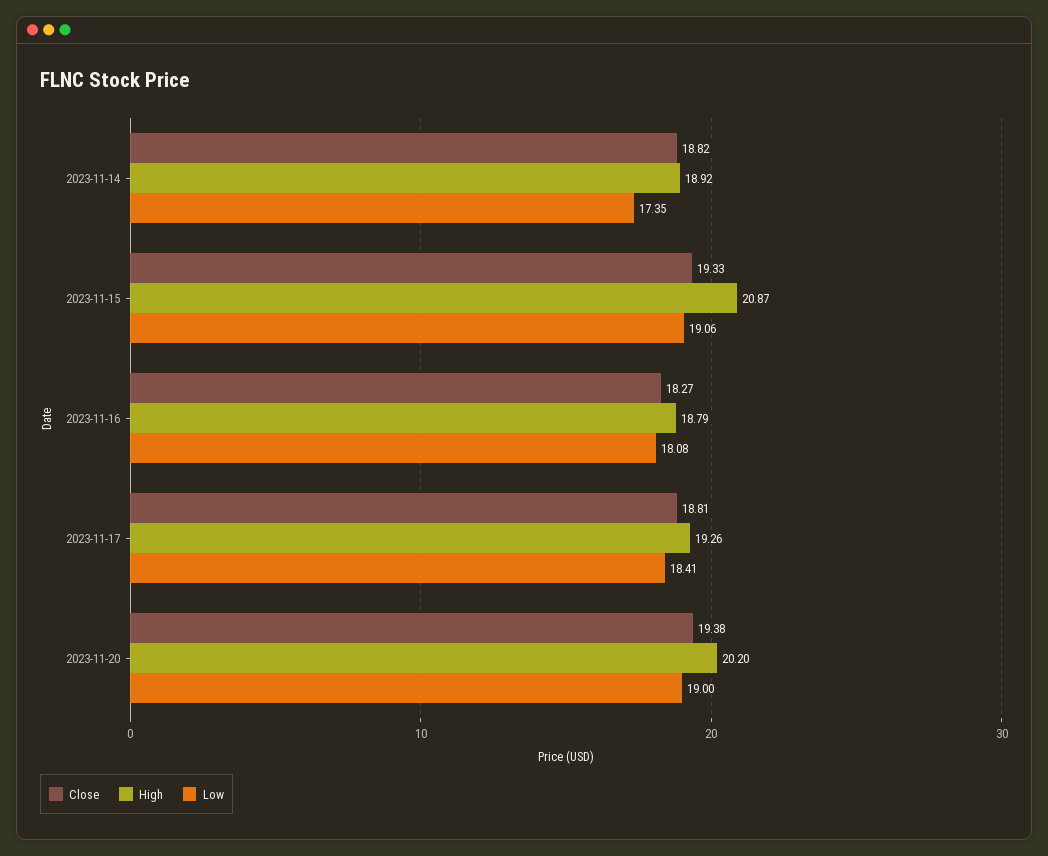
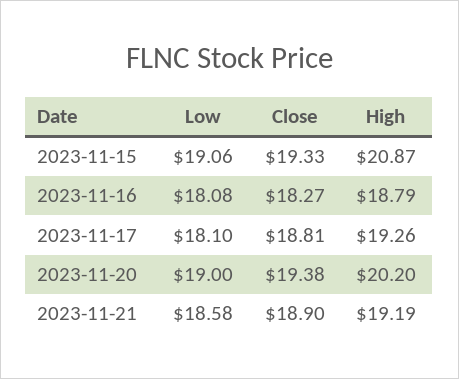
Close, 2023-11-14: 18.82 -> none
High, 2023-11-14: 18.92 -> none
Low, 2023-11-14: 17.35 -> none
Low, 2023-11-17: 18.41 -> 18.1
Low, 2023-11-21: none -> 18.58
Close, 2023-11-21: none -> 18.9
High, 2023-11-21: none -> 19.19

